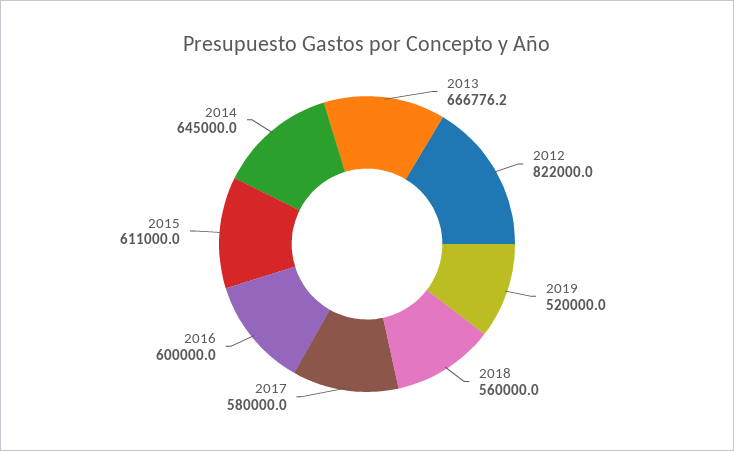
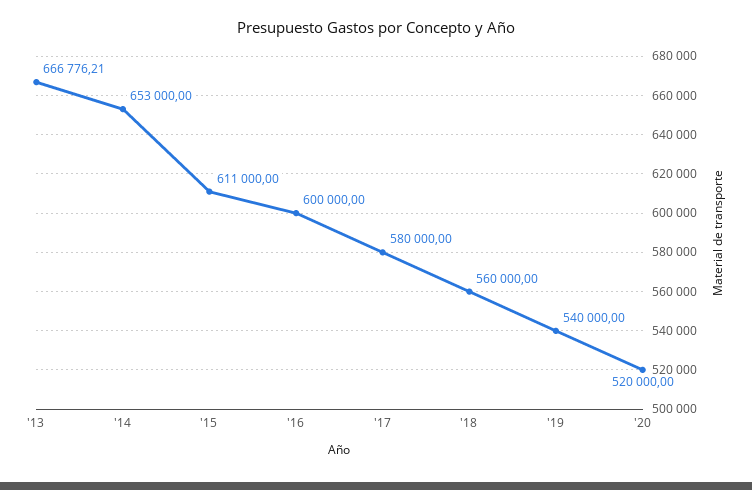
2012: 822000 -> none
2019: 520000 -> 540000
2014: 645000 -> 653000
'20: none -> 520000

